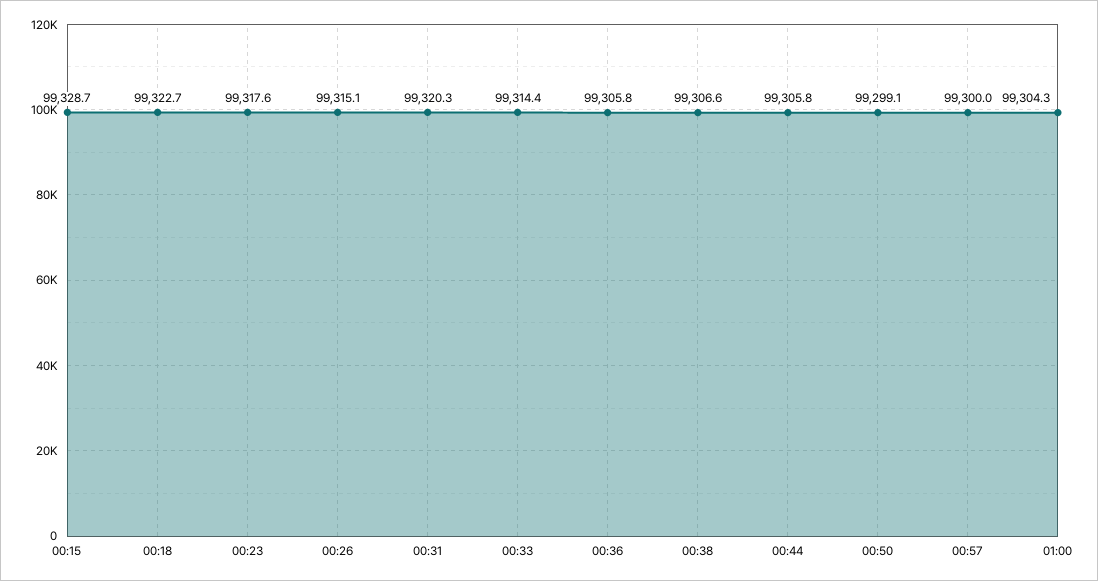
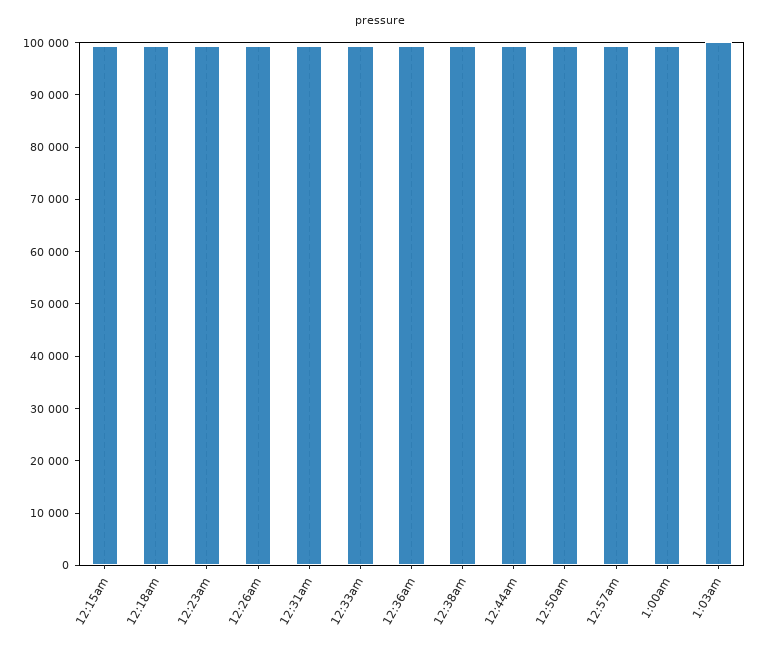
1:03am: none -> 100000

